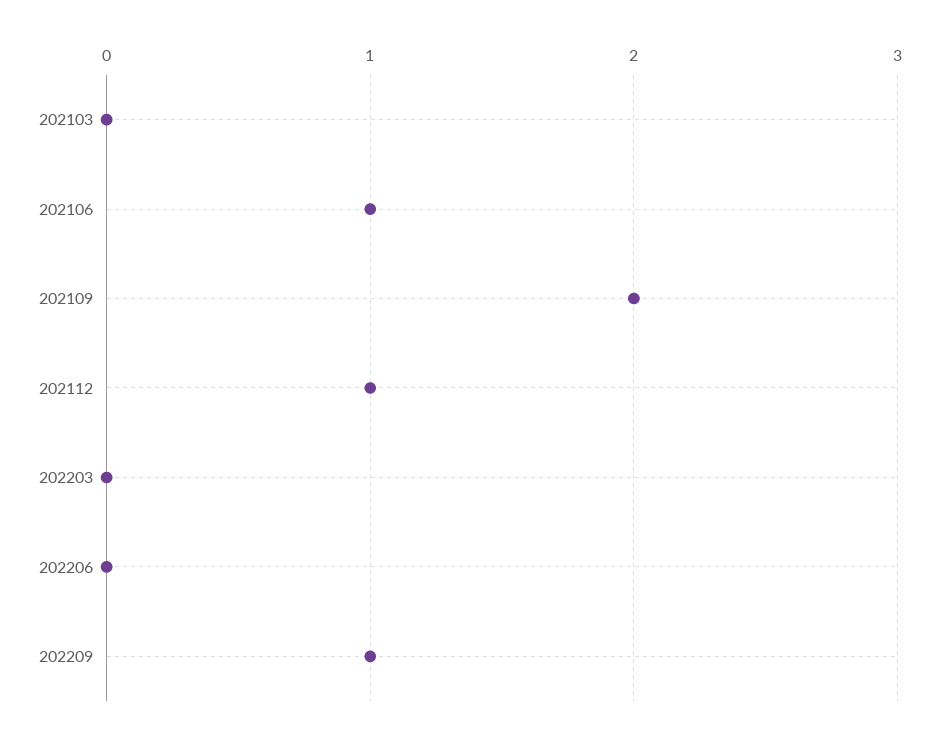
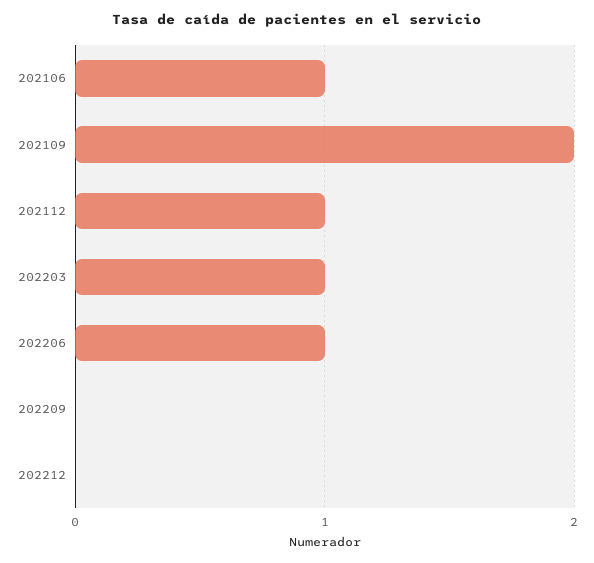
202103: 0 -> none
202203: 0 -> 1
202206: 0 -> 1
202209: 1 -> 0
202212: none -> 0

